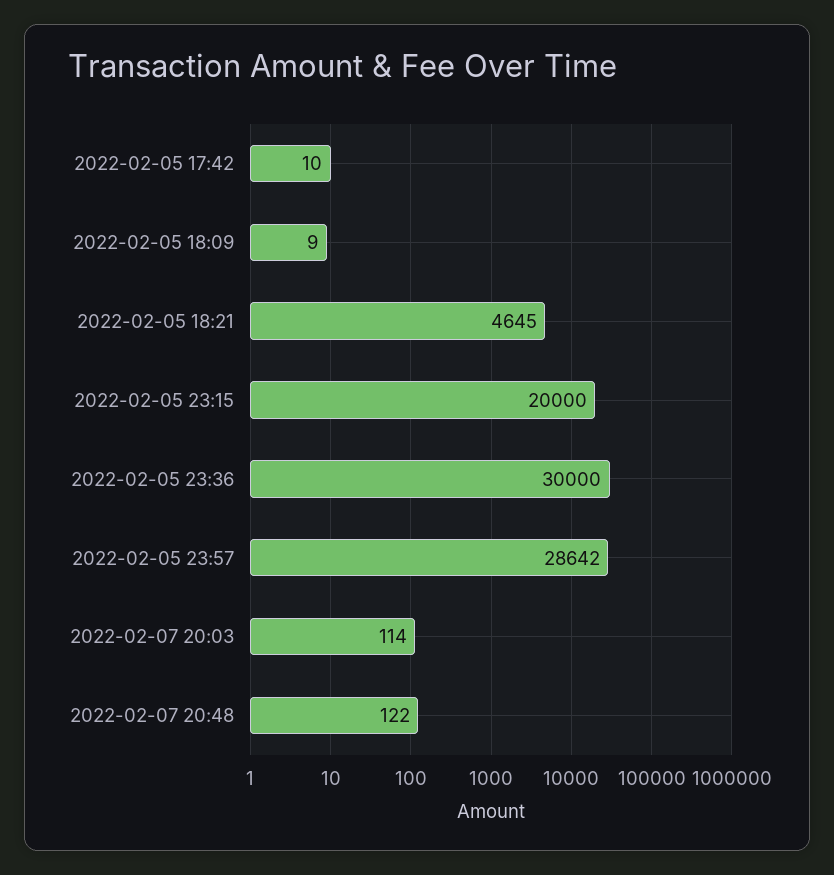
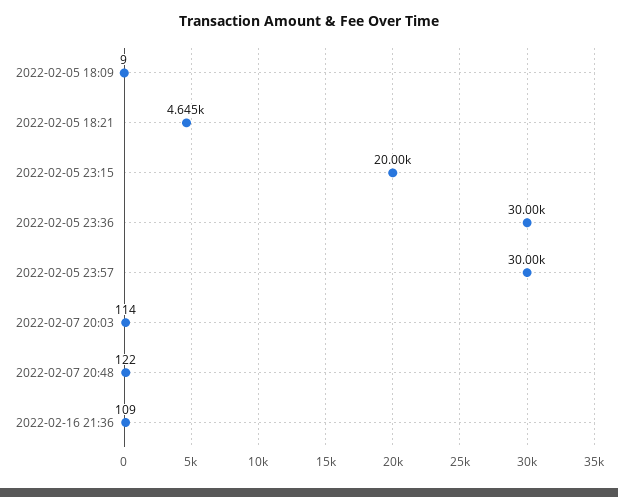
2022-02-05 17:42: 10 -> none
2022-02-05 23:57: 28642 -> 30000
2022-02-16 21:36: none -> 109

